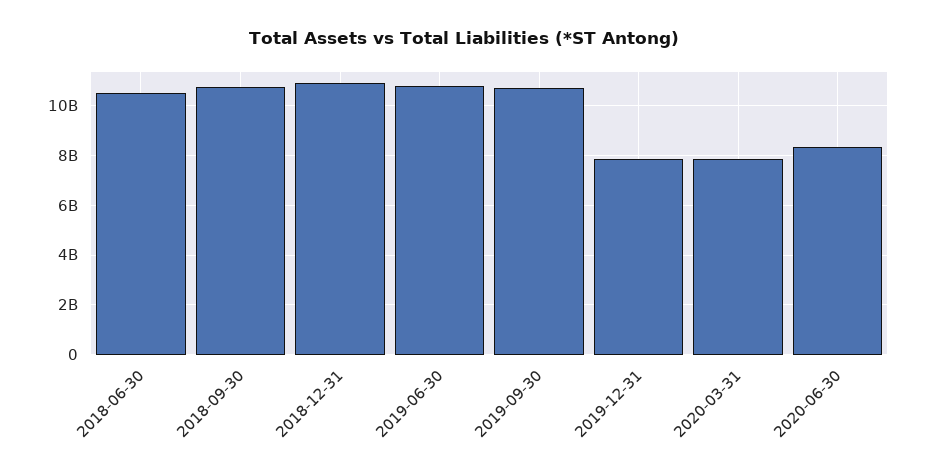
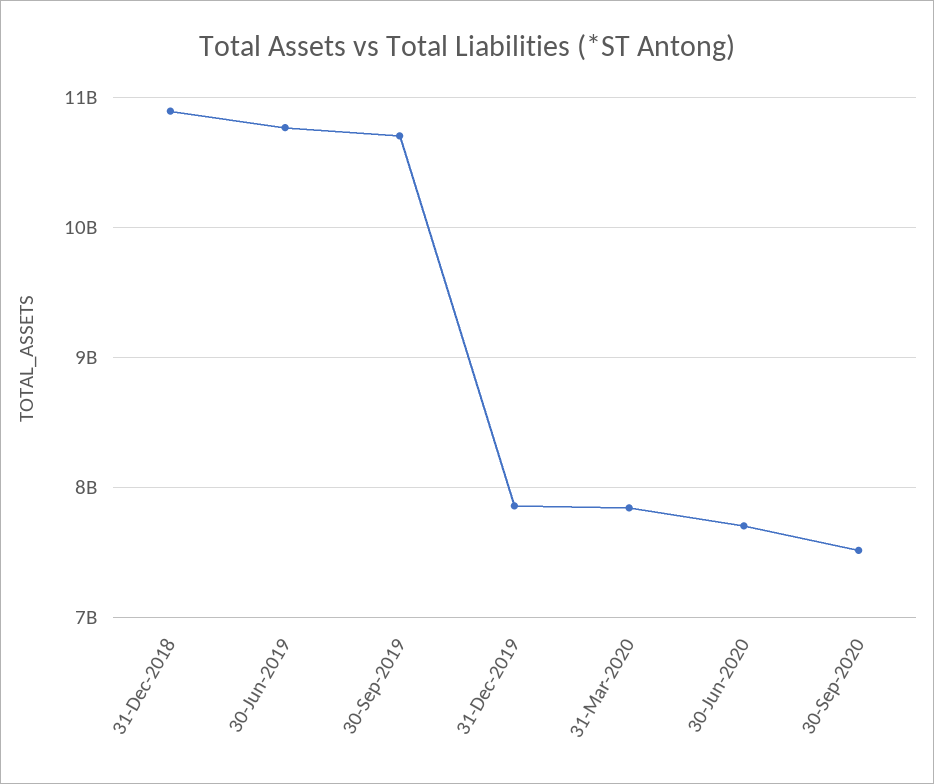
2018-06-30: 10500000000 -> none
2018-09-30: 10750000000 -> none
2020-06-30: 8250000000 -> 7700000000
30-Sep-2020: none -> 7500000000

